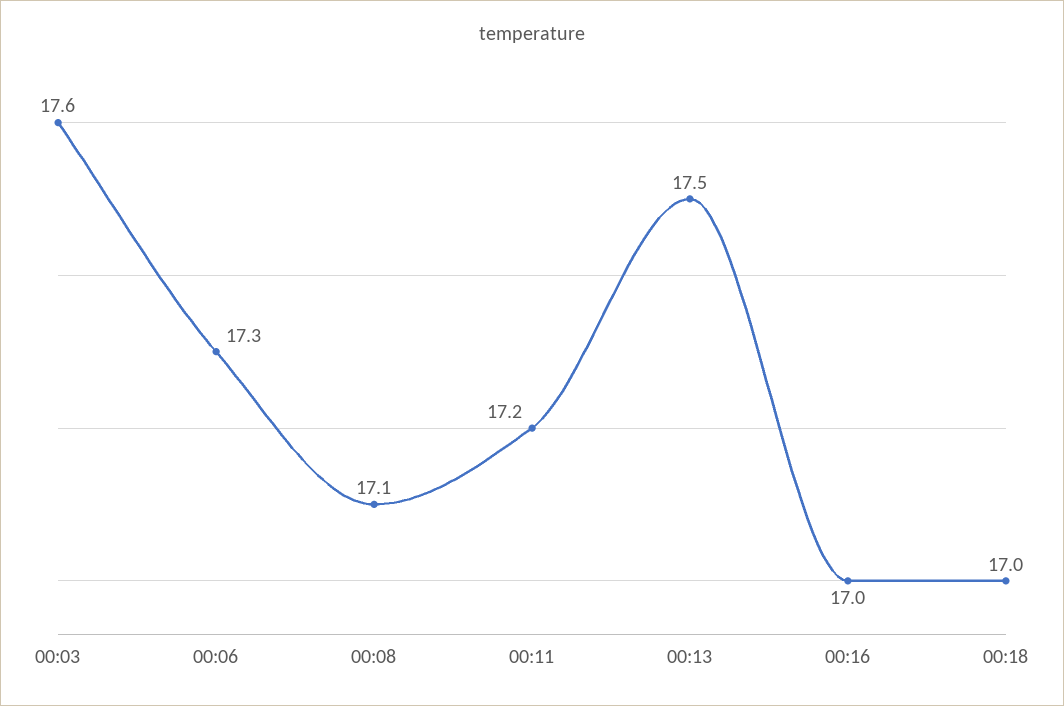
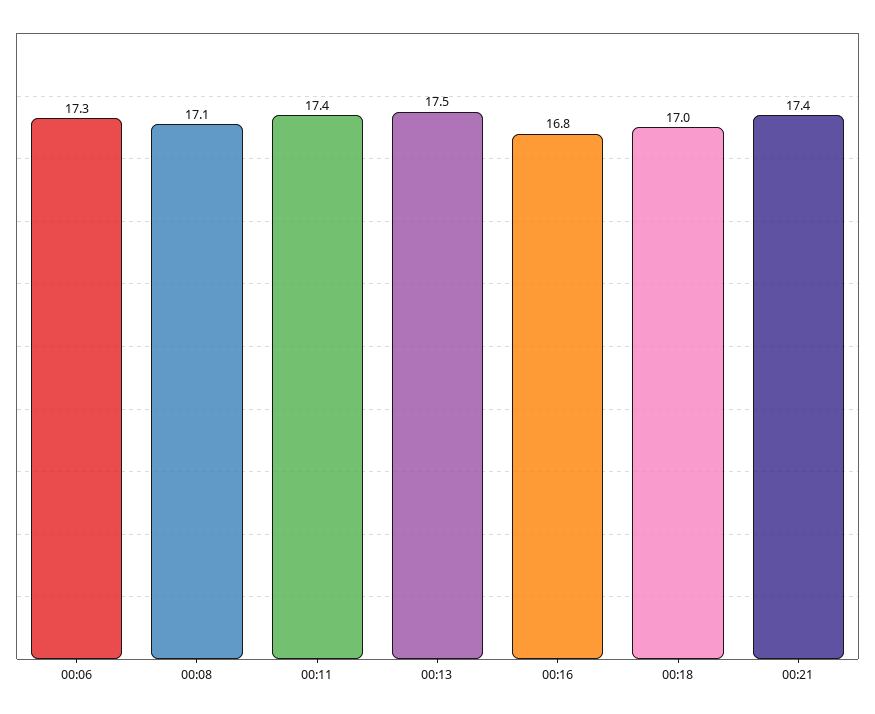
00:03: 17.6 -> none
00:11: 17.2 -> 17.4
00:16: 17 -> 16.8
00:21: none -> 17.4

